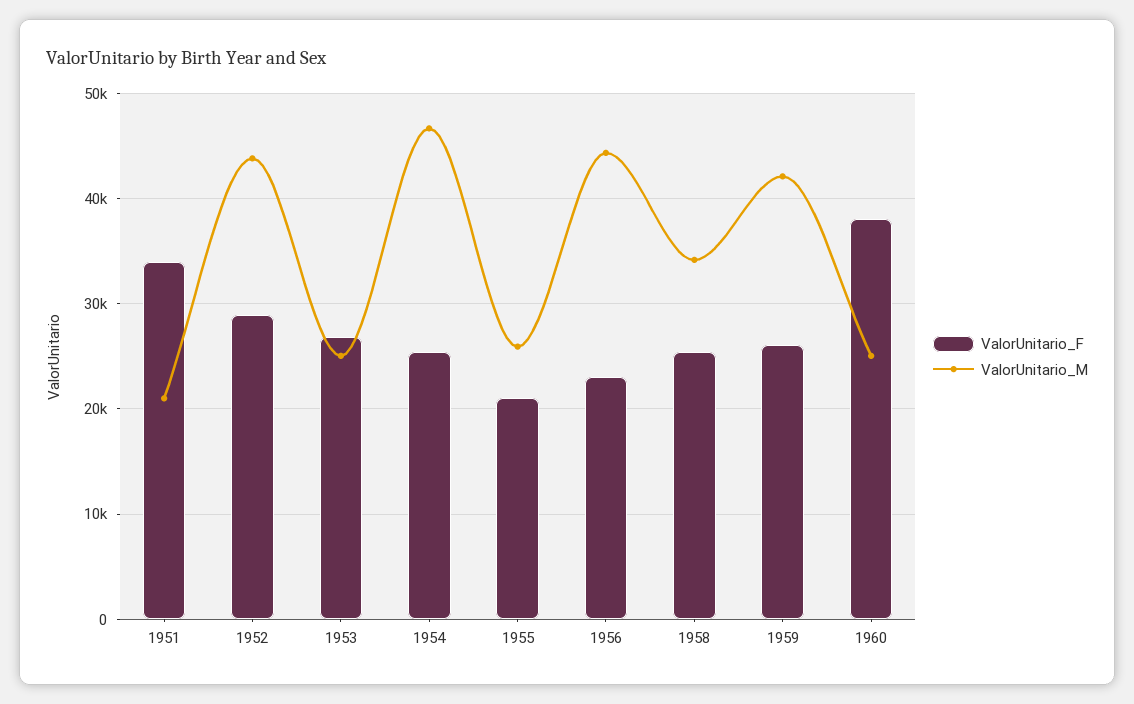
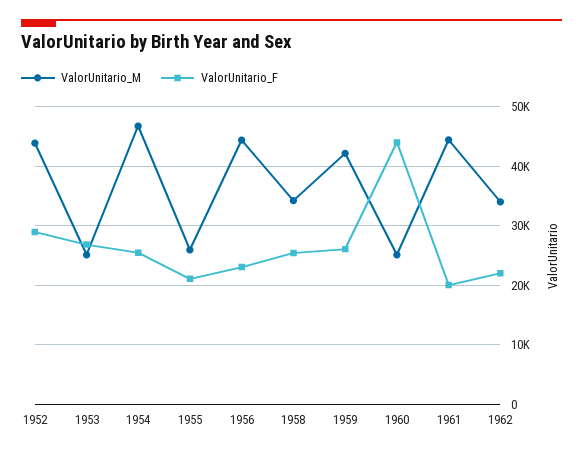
ValorUnitario_F, 1951: 34000 -> none
ValorUnitario_M, 1951: 21000 -> none
ValorUnitario_F, 1960: 38000 -> 44000
ValorUnitario_M, 1961: none -> 44000
ValorUnitario_F, 1961: none -> 20000
ValorUnitario_M, 1962: none -> 34000
ValorUnitario_F, 1962: none -> 22000

